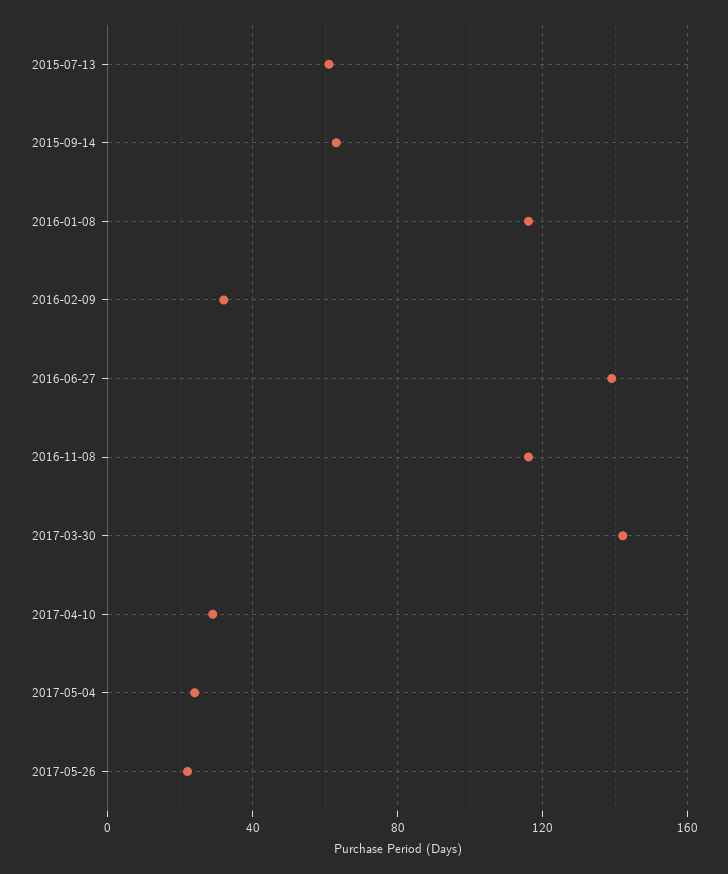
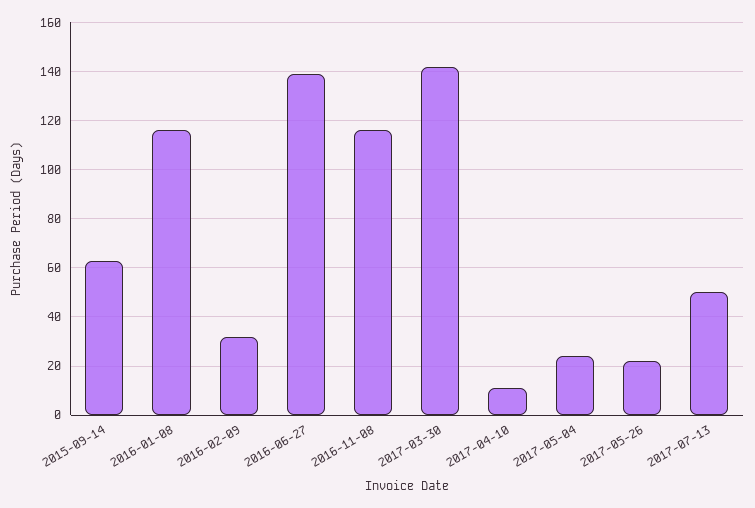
2015-07-13: 60 -> none
2017-04-10: 30 -> 10
2017-07-13: none -> 50

